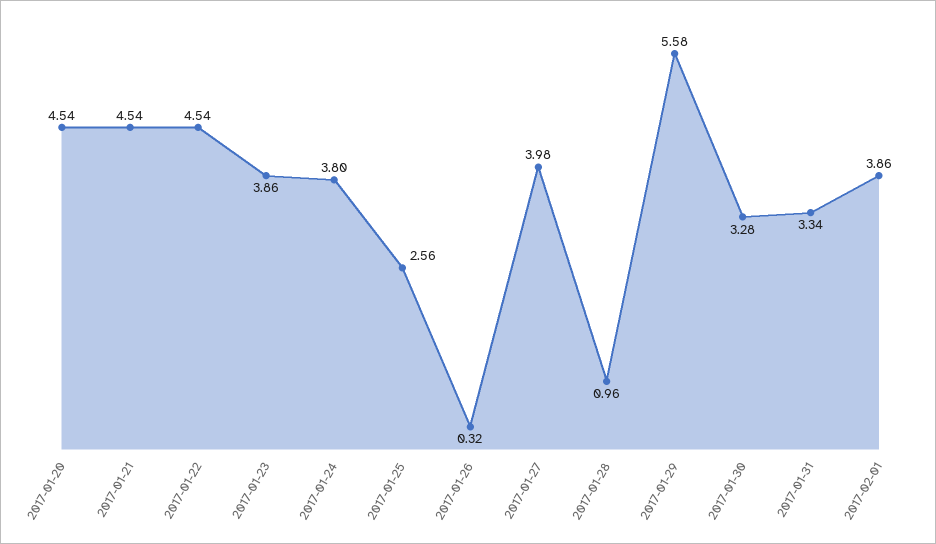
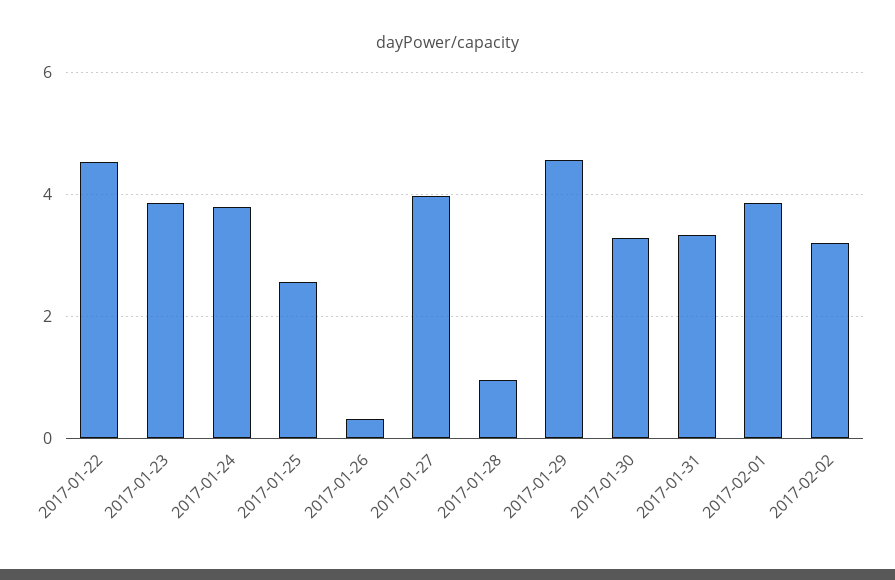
2017-01-20: 4.54 -> none
2017-01-21: 4.54 -> none
2017-01-29: 5.58 -> 4.6
2017-02-02: none -> 3.2

